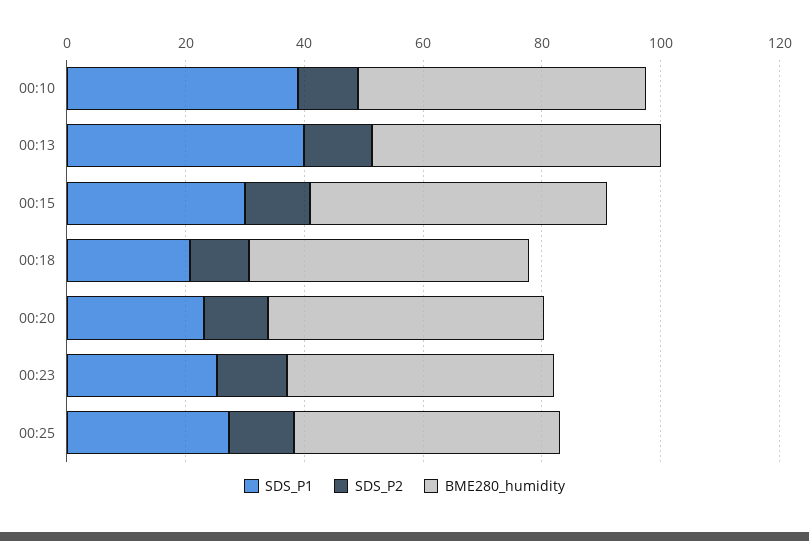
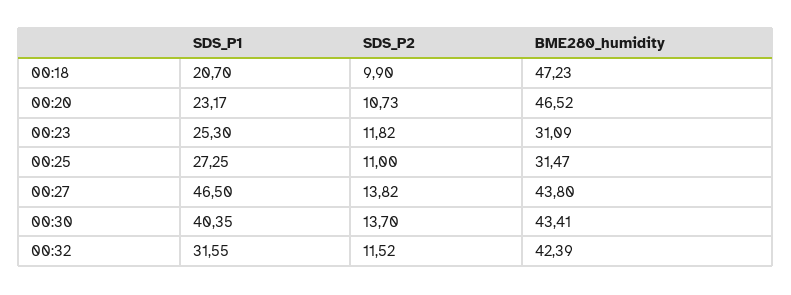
SDS_P1, 00:10: 40 -> none
SDS_P2, 00:10: 10 -> none
BME280_humidity, 00:10: 50 -> none
SDS_P1, 00:13: 40 -> none
SDS_P2, 00:13: 10 -> none
BME280_humidity, 00:13: 50 -> none
SDS_P1, 00:15: 30 -> none
SDS_P2, 00:15: 10 -> none
BME280_humidity, 00:15: 50 -> none
BME280_humidity, 00:23: 45 -> 31.09
BME280_humidity, 00:25: 45 -> 31.47
SDS_P1, 00:27: none -> 46.5
SDS_P2, 00:27: none -> 13.82
BME280_humidity, 00:27: none -> 43.8
SDS_P1, 00:30: none -> 40.35
SDS_P2, 00:30: none -> 13.7
BME280_humidity, 00:30: none -> 43.41
SDS_P1, 00:32: none -> 31.55
SDS_P2, 00:32: none -> 11.52
BME280_humidity, 00:32: none -> 42.39

